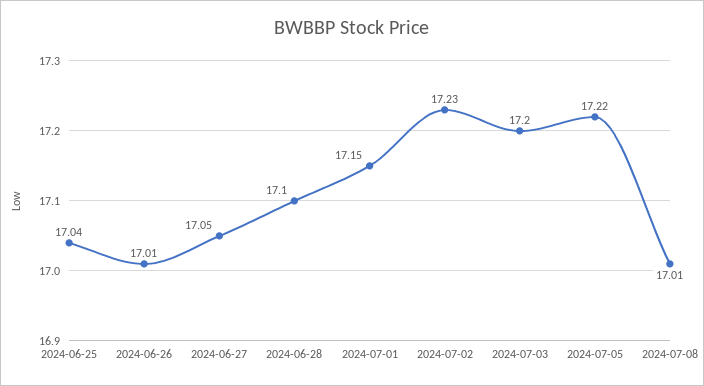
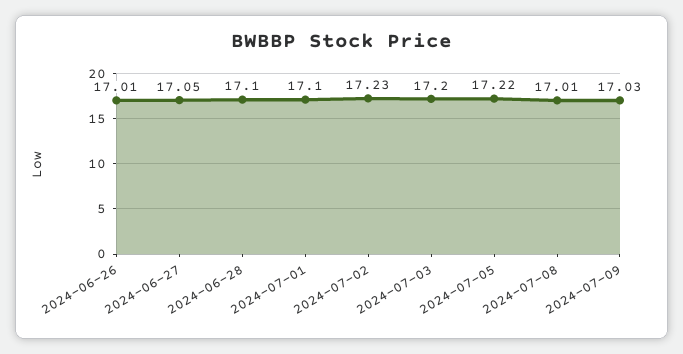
2024-06-25: 17.04 -> none
2024-07-01: 17.15 -> 17.1
2024-07-09: none -> 17.03

